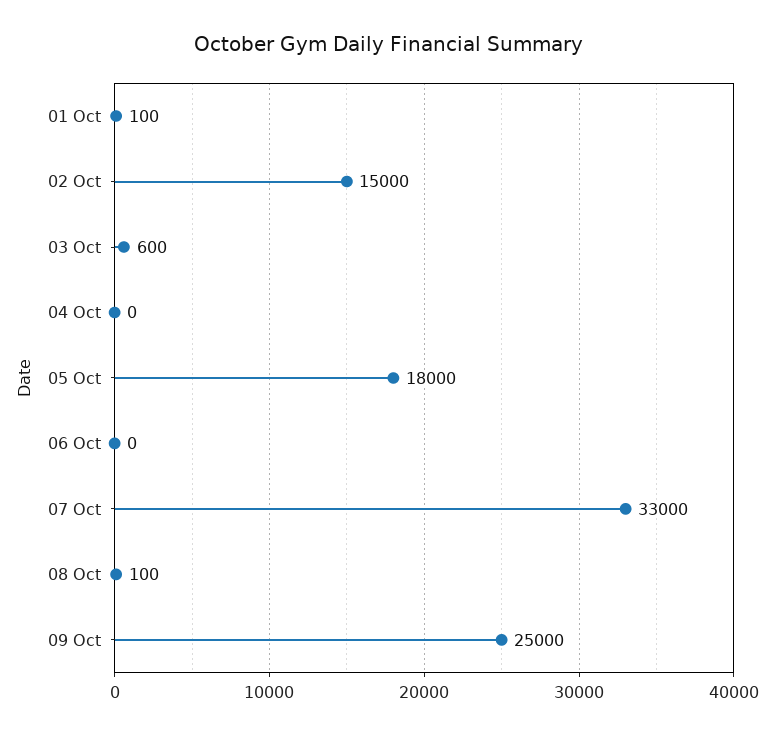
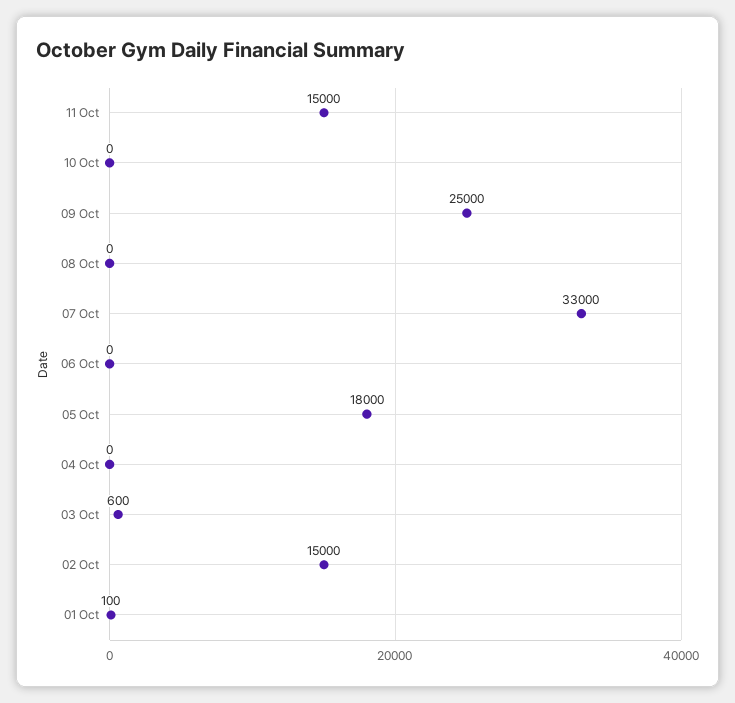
08 Oct: 100 -> 0
11 Oct: none -> 15000
10 Oct: none -> 0

